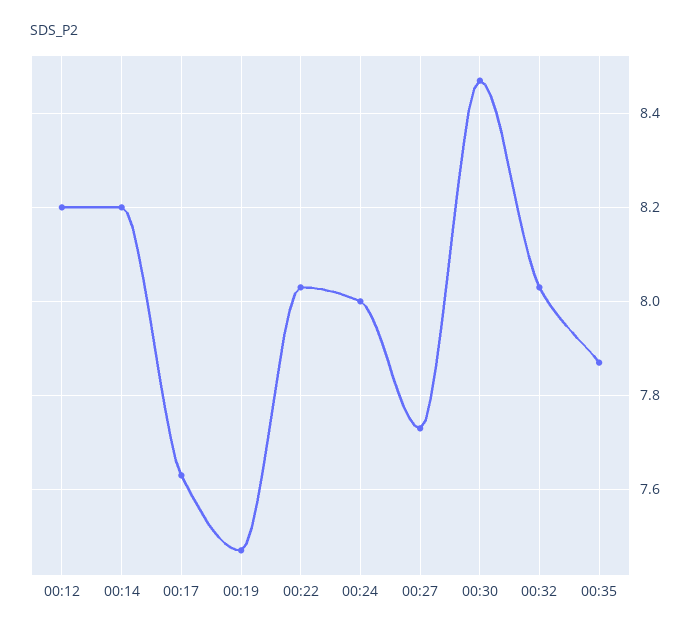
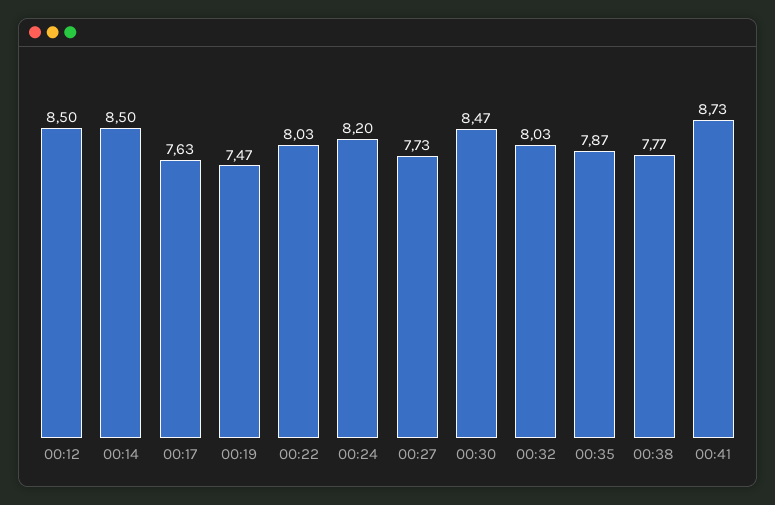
00:12: 8.2 -> 8.5
00:14: 8.2 -> 8.5
00:24: 8 -> 8.2
00:38: none -> 7.77
00:41: none -> 8.73

